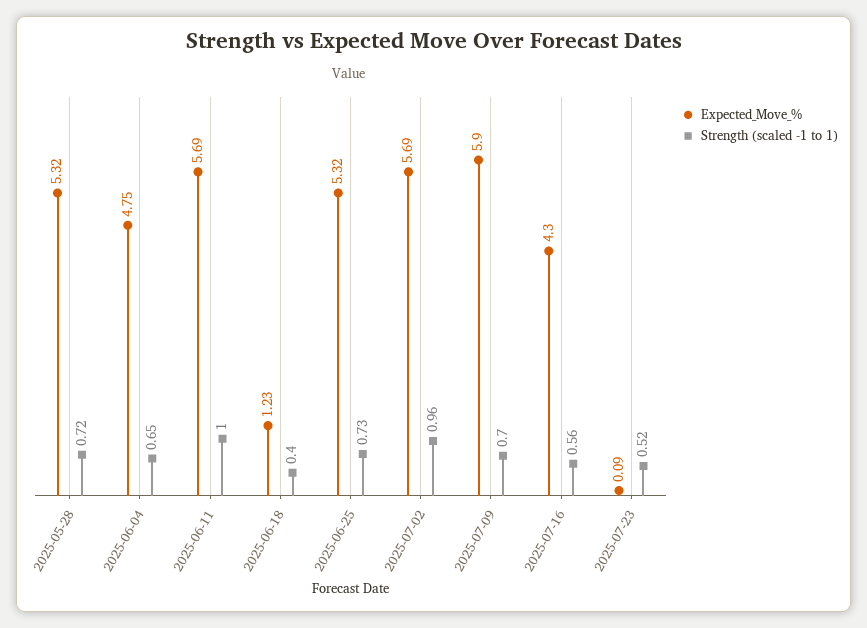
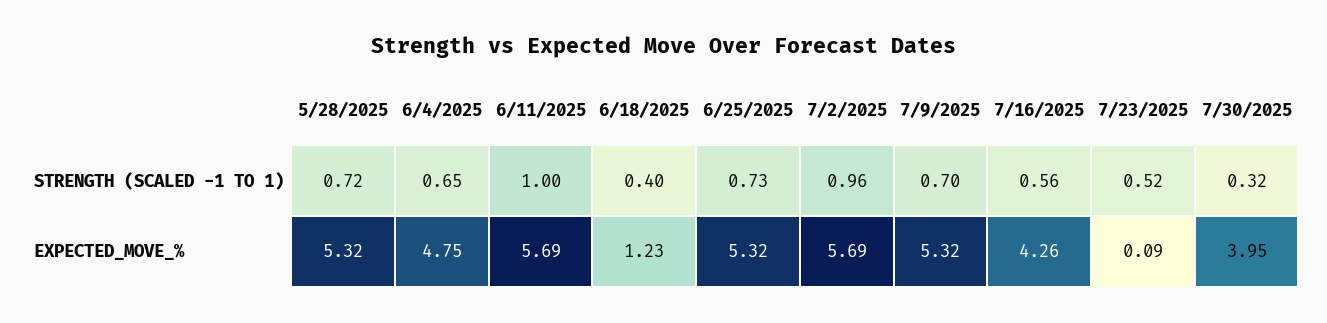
Expected_Move_%, 2025-07-09: 5.9 -> 5.32
Expected_Move_%, 2025-07-16: 4.3 -> 4.26
Strength (scaled -1 to 1), 7/30/2025: none -> 0.32
Expected_Move_%, 7/30/2025: none -> 3.95

